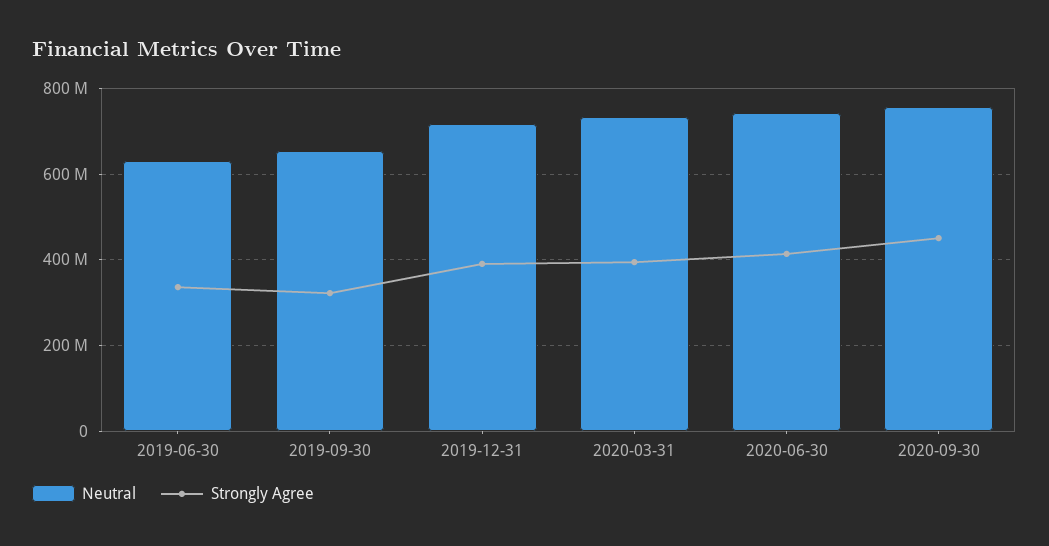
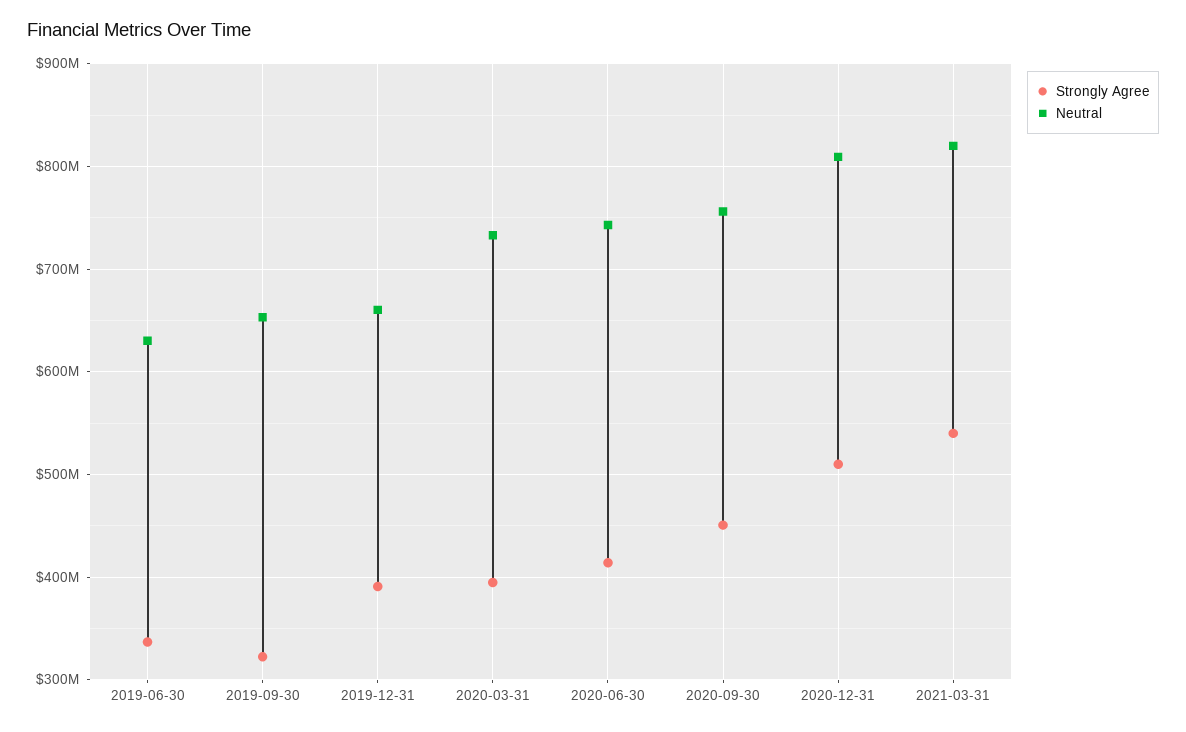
Neutral, 2019-12-31: 720000000 -> 660000000
Strongly Agree, 2020-12-31: none -> 510000000
Neutral, 2020-12-31: none -> 810000000
Strongly Agree, 2021-03-31: none -> 540000000
Neutral, 2021-03-31: none -> 820000000

